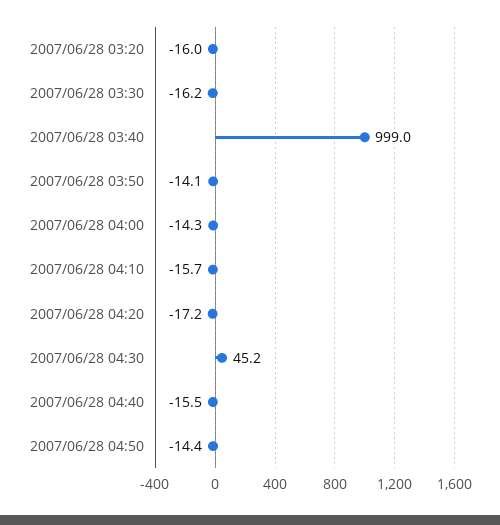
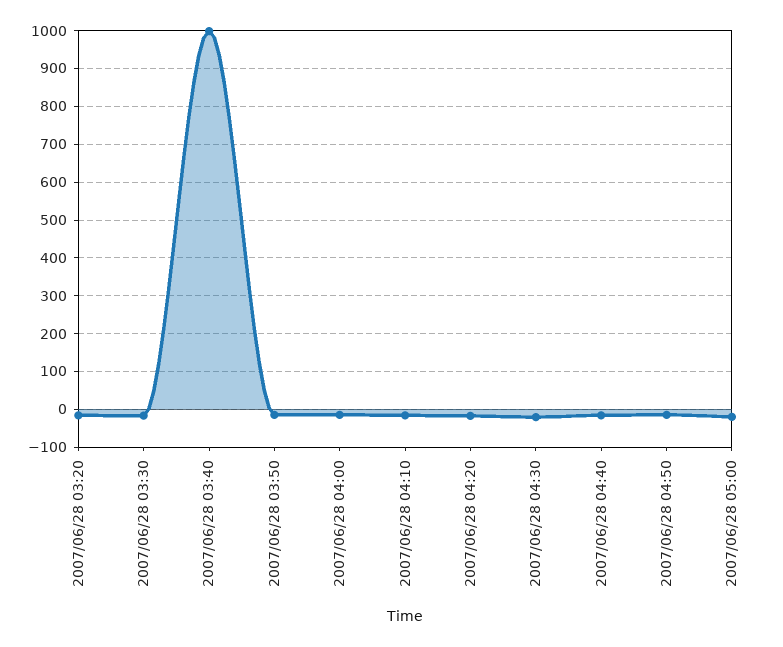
2007/06/28 04:30: 45.2 -> -20
2007/06/28 05:00: none -> -20

